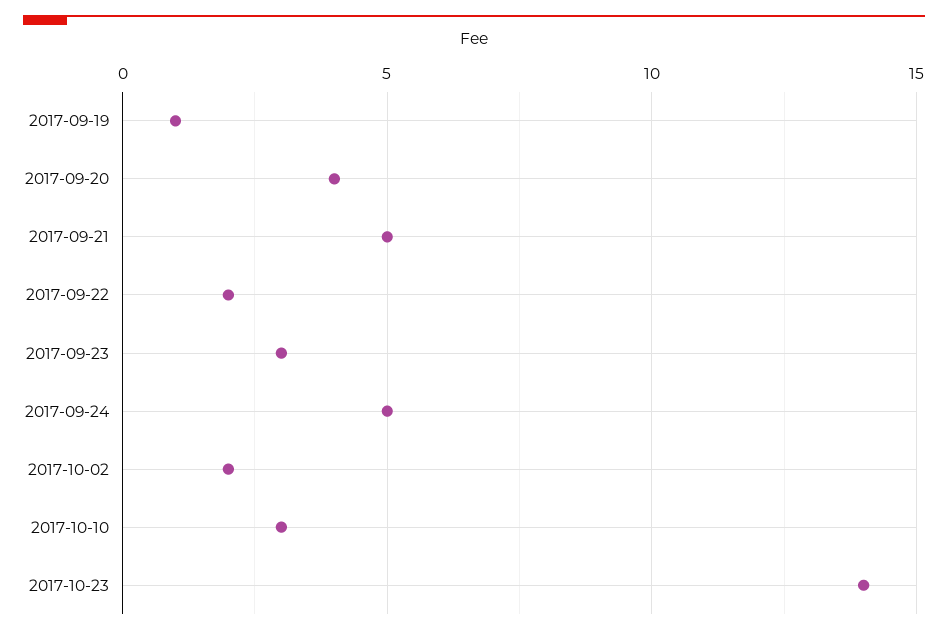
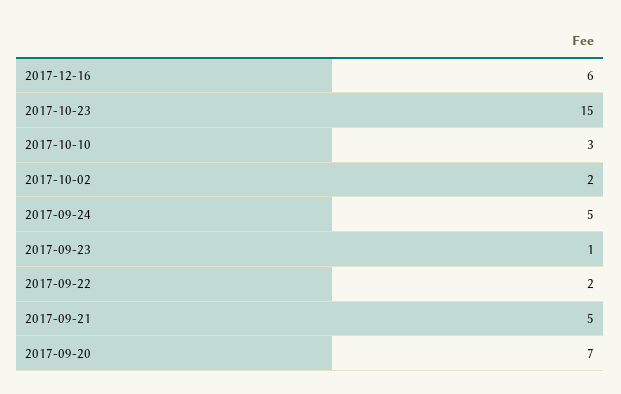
2017-09-19: 1 -> none
2017-09-20: 4 -> 7
2017-09-23: 3 -> 1
2017-10-23: 14 -> 15
2017-12-16: none -> 6

